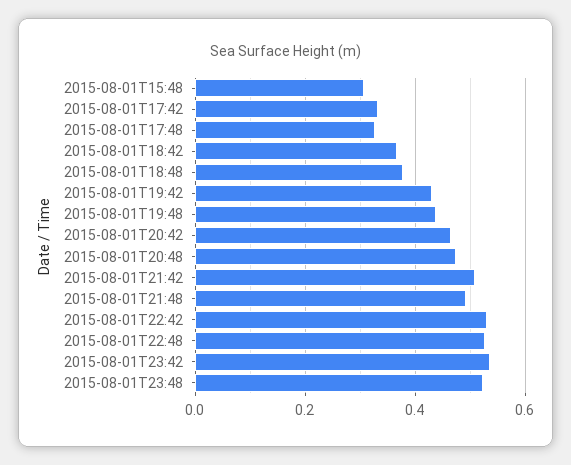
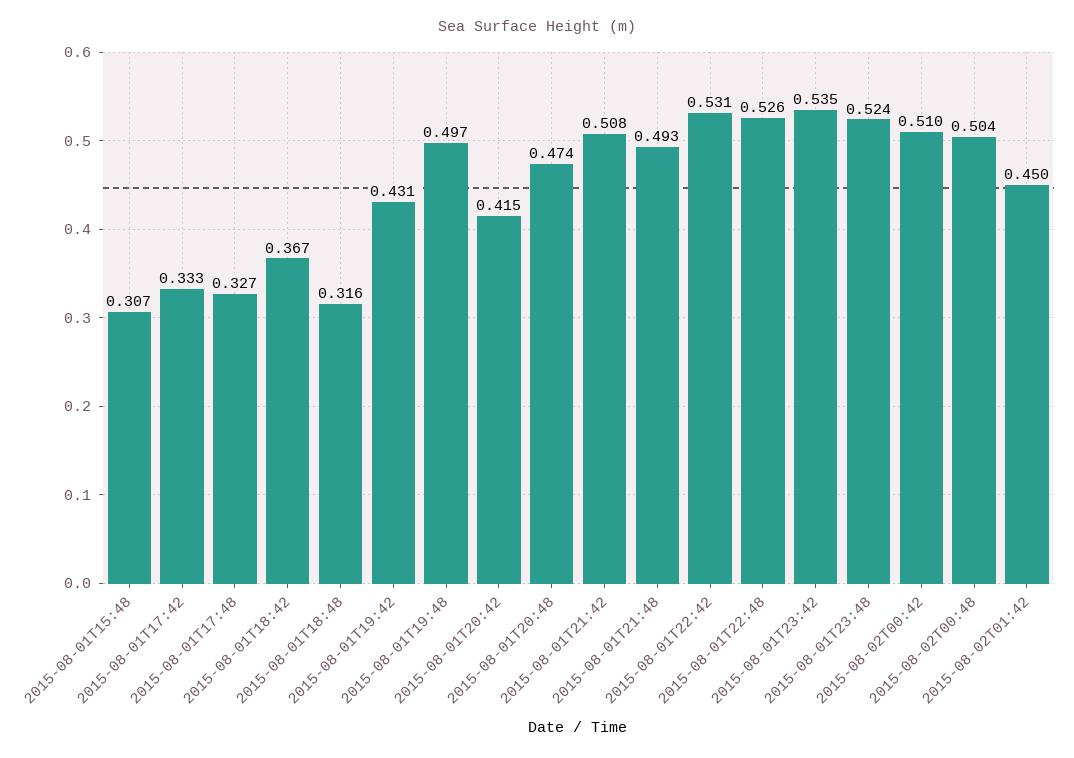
2015-08-01T18:48: 0.38 -> 0.316
2015-08-01T19:48: 0.44 -> 0.497
2015-08-01T20:42: 0.46 -> 0.415
2015-08-02T00:42: none -> 0.51
2015-08-02T00:48: none -> 0.504
2015-08-02T01:42: none -> 0.45

